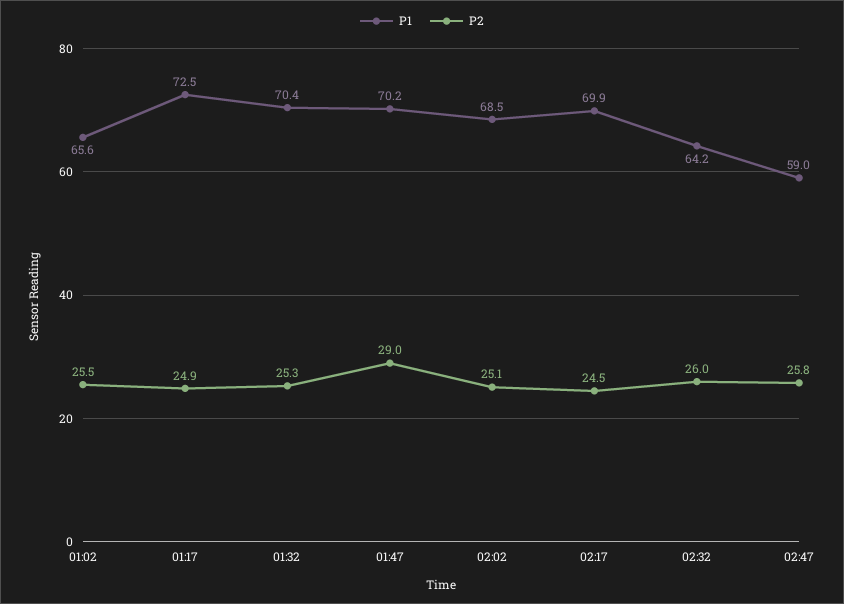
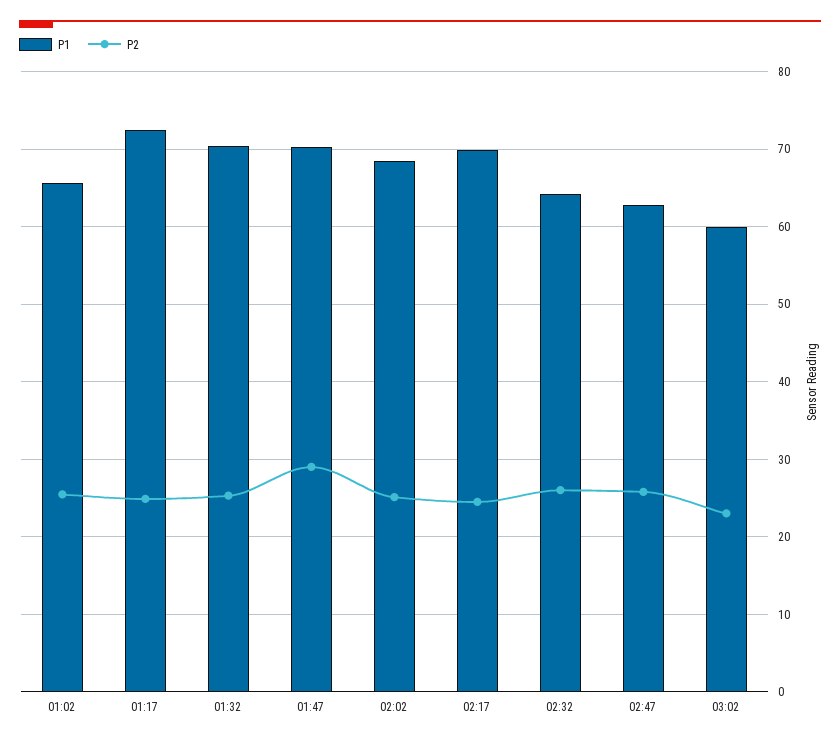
P1, 02:47: 59 -> 63
P1, 03:02: none -> 60
P2, 03:02: none -> 23

